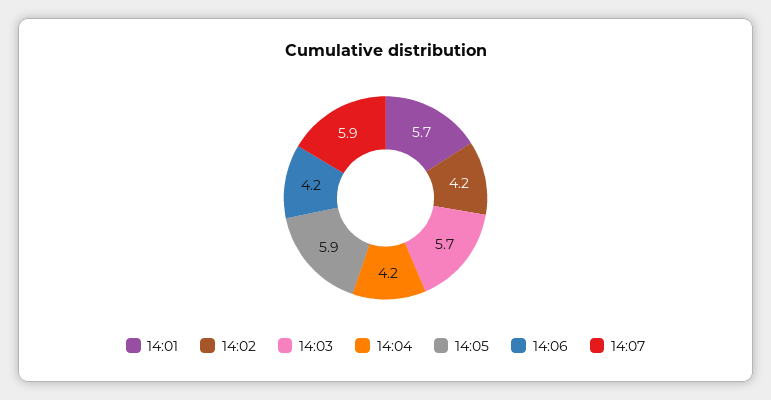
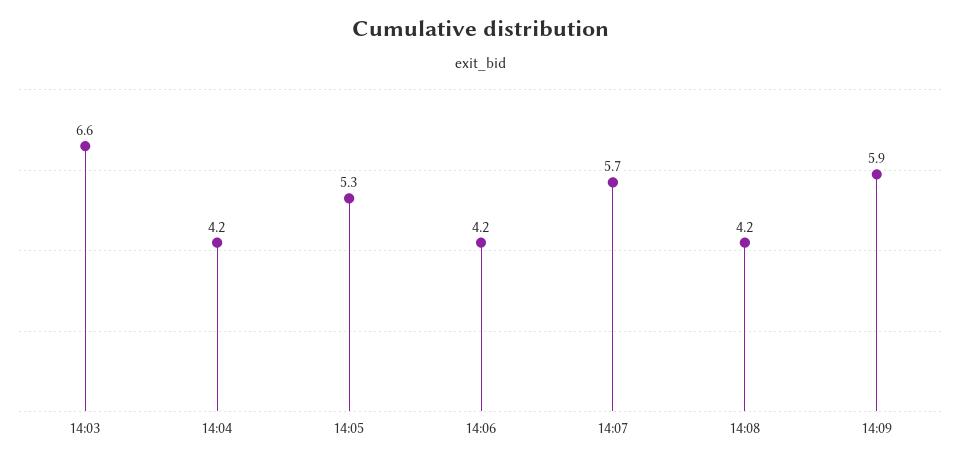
14:01: 5.7 -> none
14:02: 4.2 -> none
14:03: 5.7 -> 6.6
14:05: 5.9 -> 5.3
14:07: 5.9 -> 5.7
14:08: none -> 4.2
14:09: none -> 5.9

